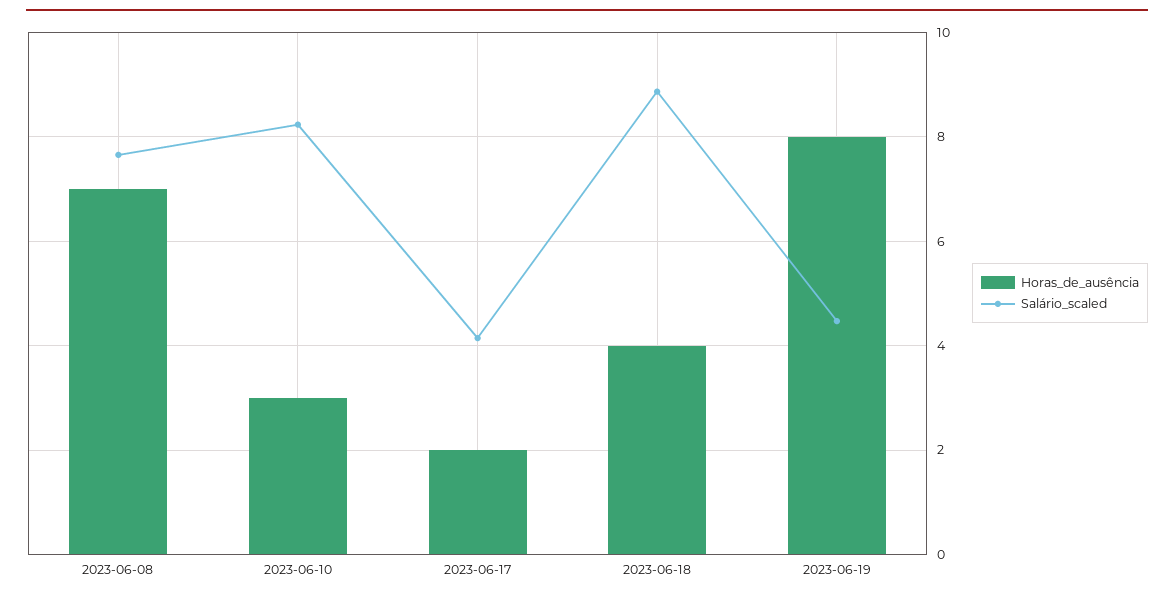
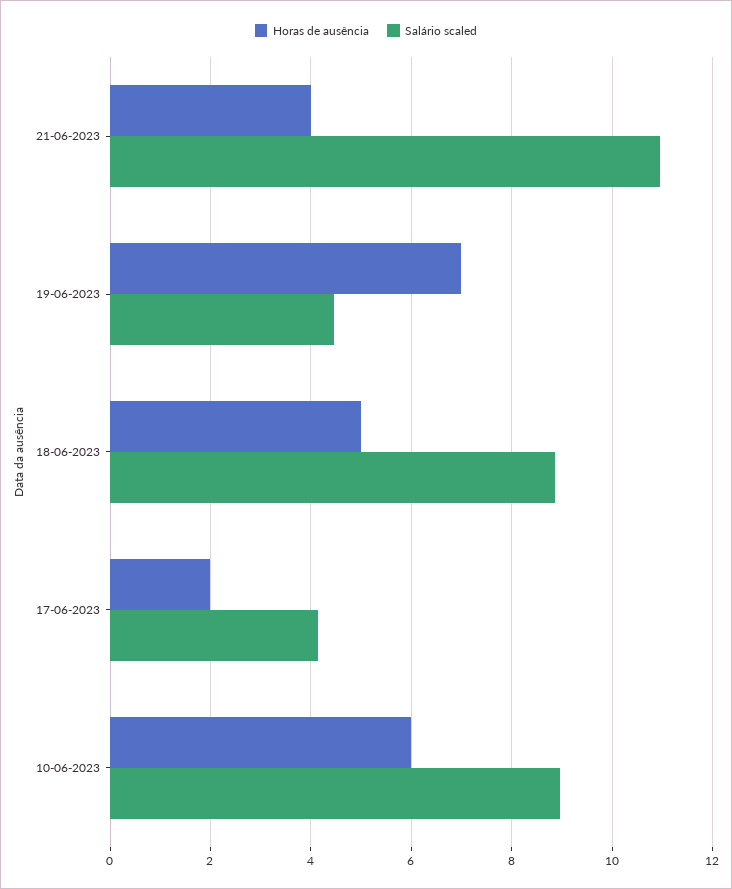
Horas_de_ausência, 2023-06-08: 7 -> none
Salário_scaled, 2023-06-08: 7.6 -> none
Horas_de_ausência, 2023-06-10: 3 -> 6
Salário_scaled, 2023-06-10: 8.2 -> 9
Horas_de_ausência, 2023-06-18: 4 -> 5
Horas_de_ausência, 2023-06-19: 8 -> 7
Horas_de_ausência, 21-06-2023: none -> 4
Salário_scaled, 21-06-2023: none -> 11

